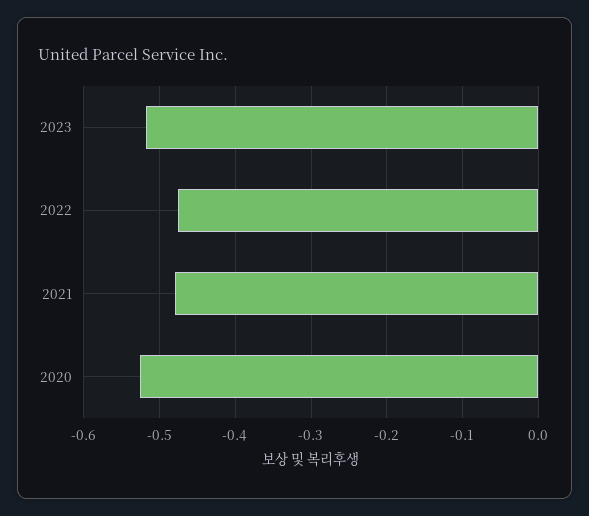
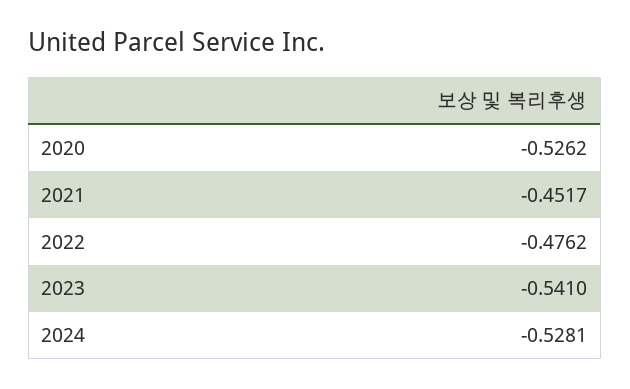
2023: -0.52 -> -0.541
2021: -0.48 -> -0.4517
2024: none -> -0.5281

